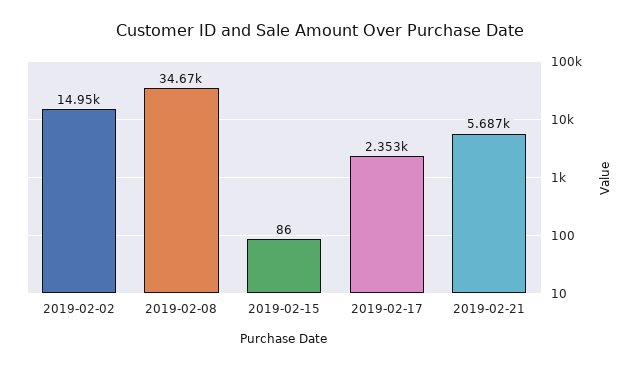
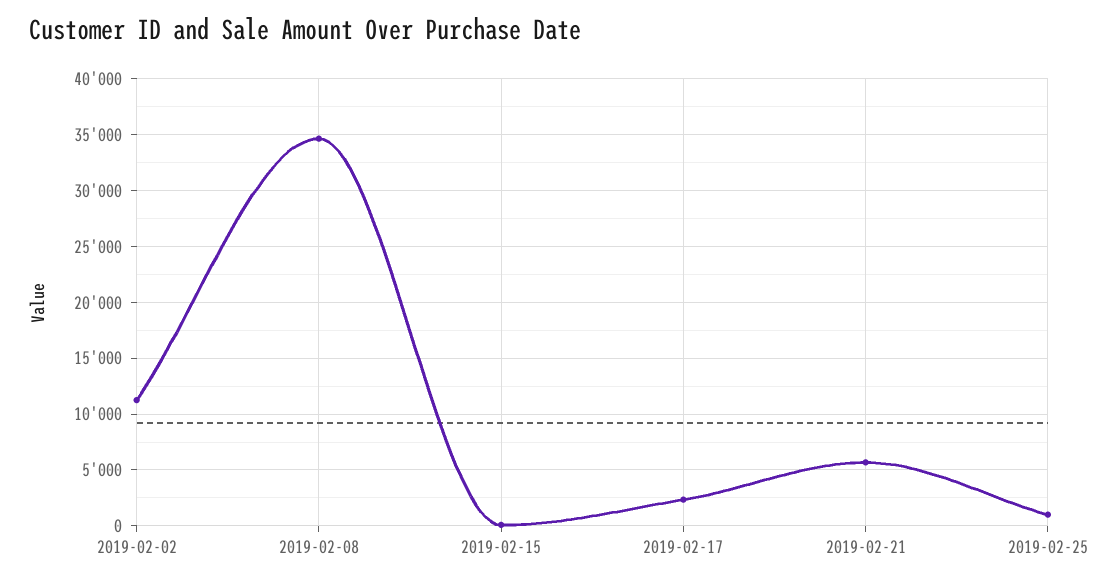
2019-02-02: 14950 -> 11000
2019-02-25: none -> 1000

